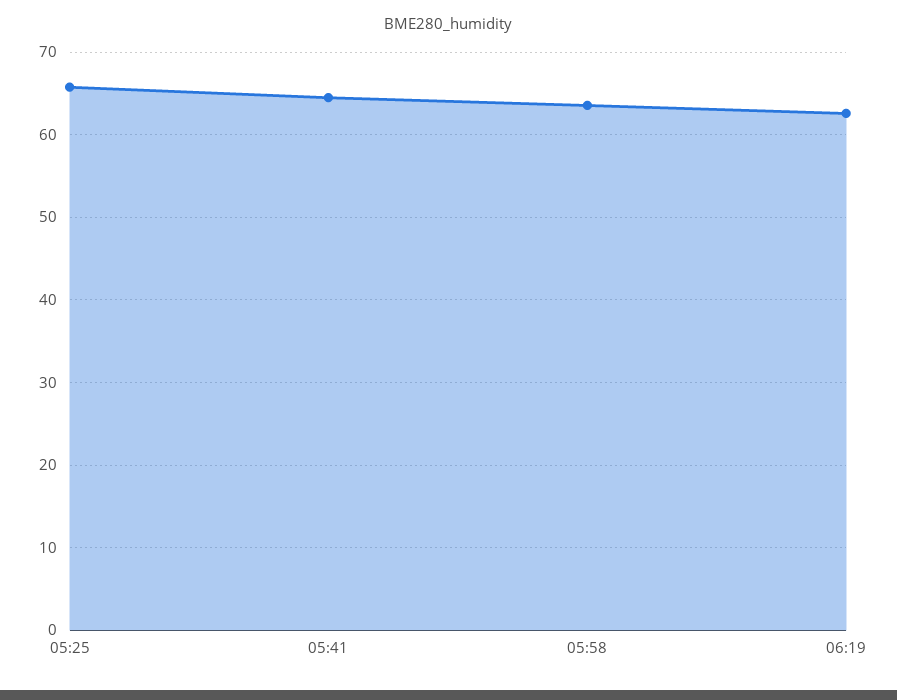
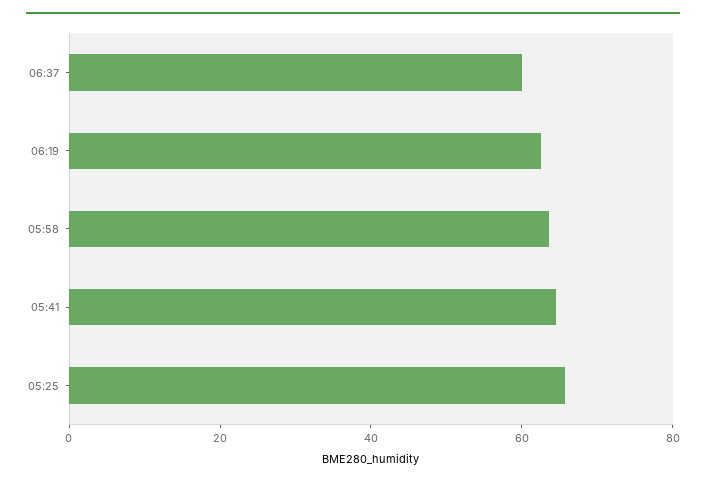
06:37: none -> 60

